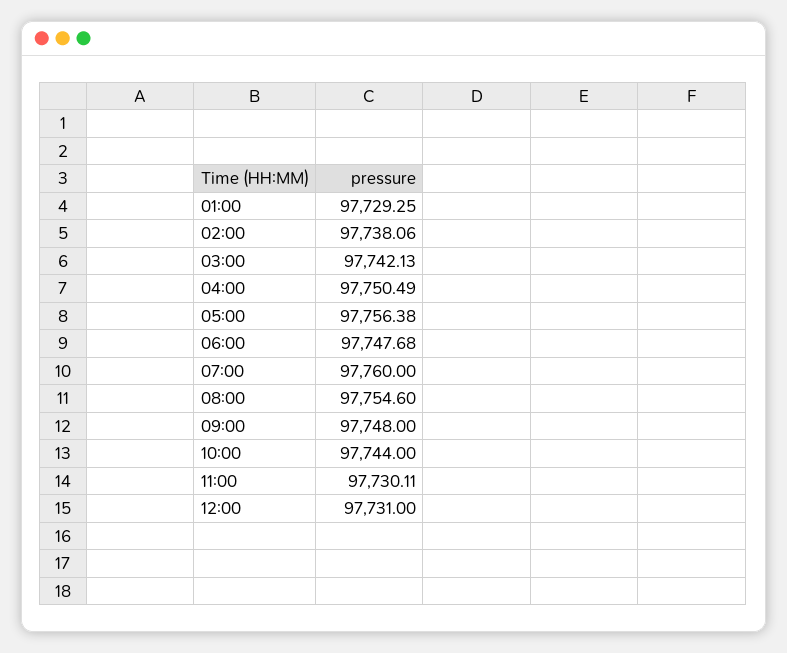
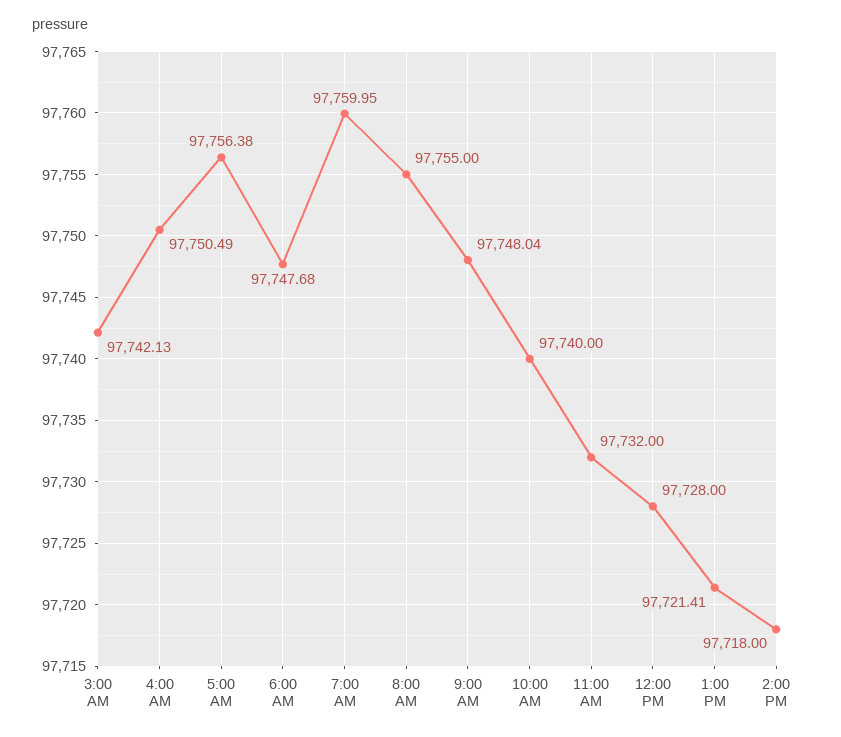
01:00: 97729.25 -> none
02:00: 97738.06 -> none
07:00: 97760 -> 97759.95
08:00: 97754.6 -> 97755
09:00: 97748 -> 97748.04
10:00: 97744 -> 97740
11:00: 97730.11 -> 97732
12:00: 97731 -> 97728
1:00 PM: none -> 97721.41
2:00 PM: none -> 97718

